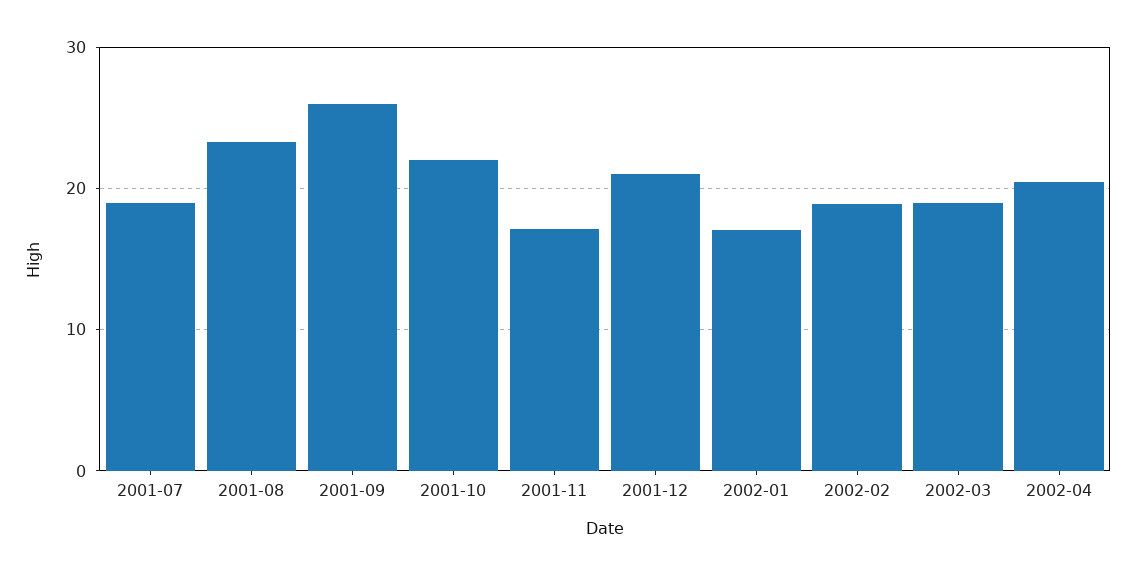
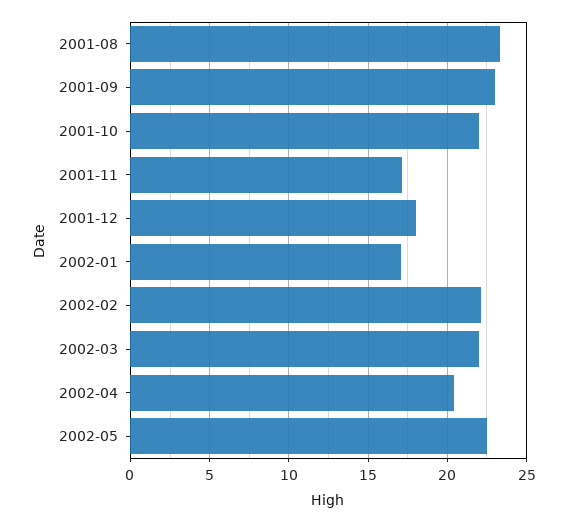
2001-07: 19 -> none
2001-09: 26 -> 23
2001-12: 21 -> 18
2002-02: 19 -> 22
2002-03: 19 -> 22
2002-05: none -> 22.5

